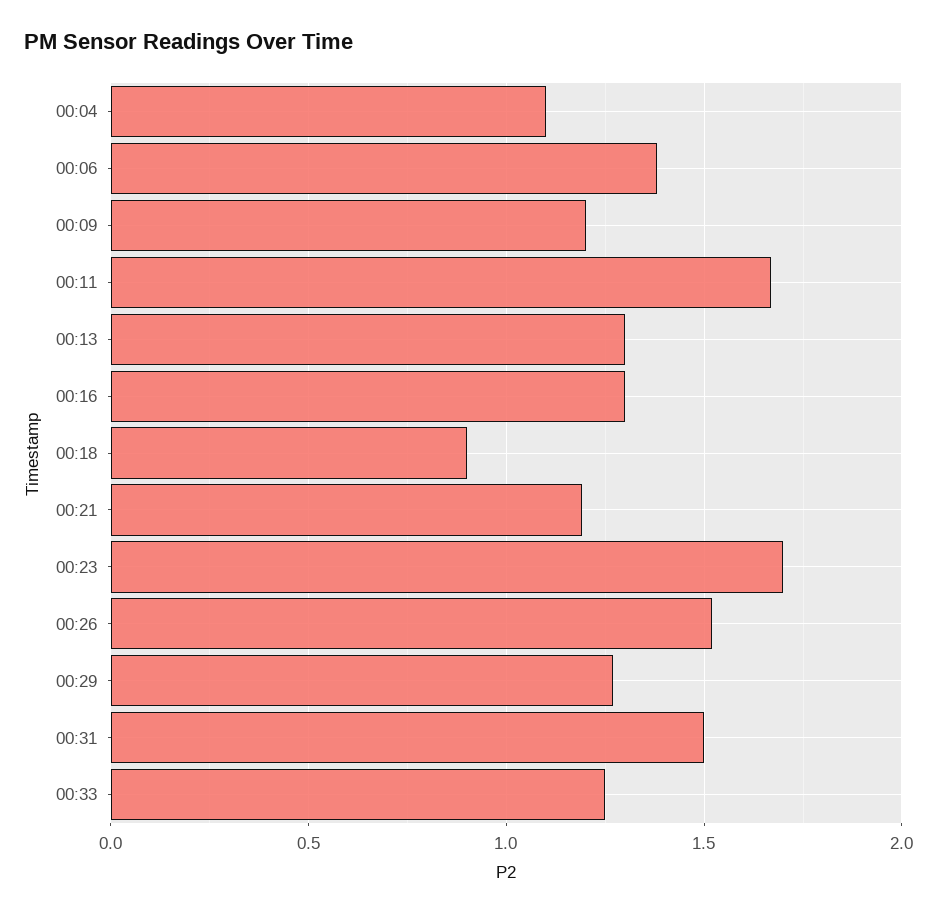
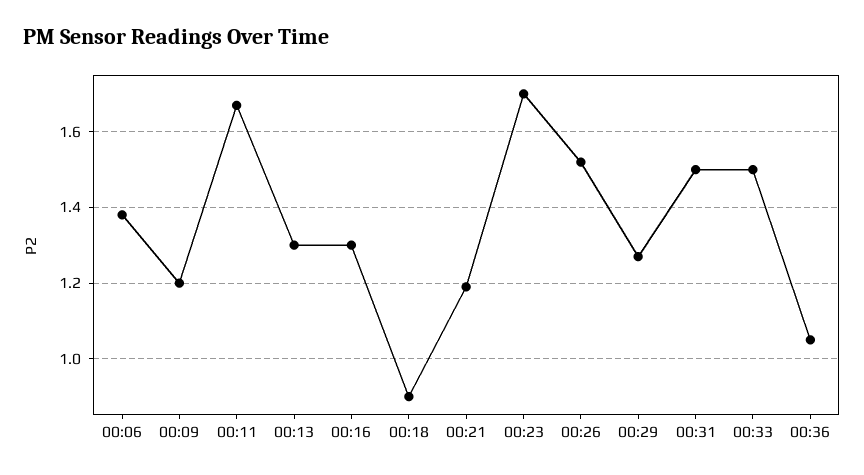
00:04: 1.1 -> none
00:33: 1.25 -> 1.5
00:36: none -> 1.05

